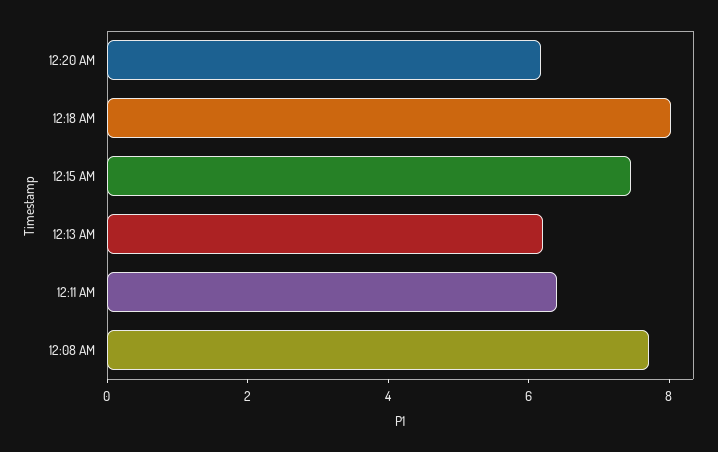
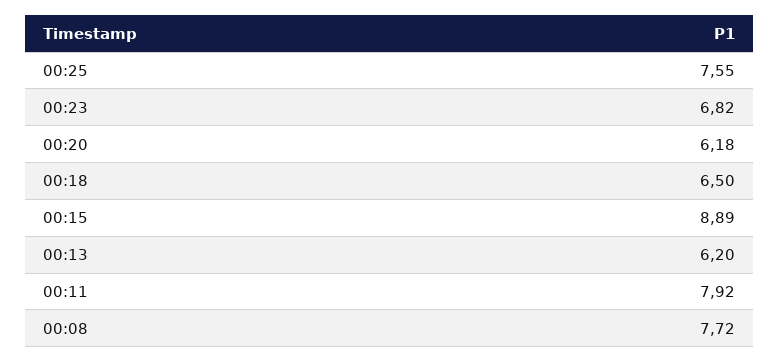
12:18 AM: 8 -> 6.5
12:15 AM: 7.5 -> 8.89
12:11 AM: 6.5 -> 7.92
00:25: none -> 7.55
00:23: none -> 6.82

